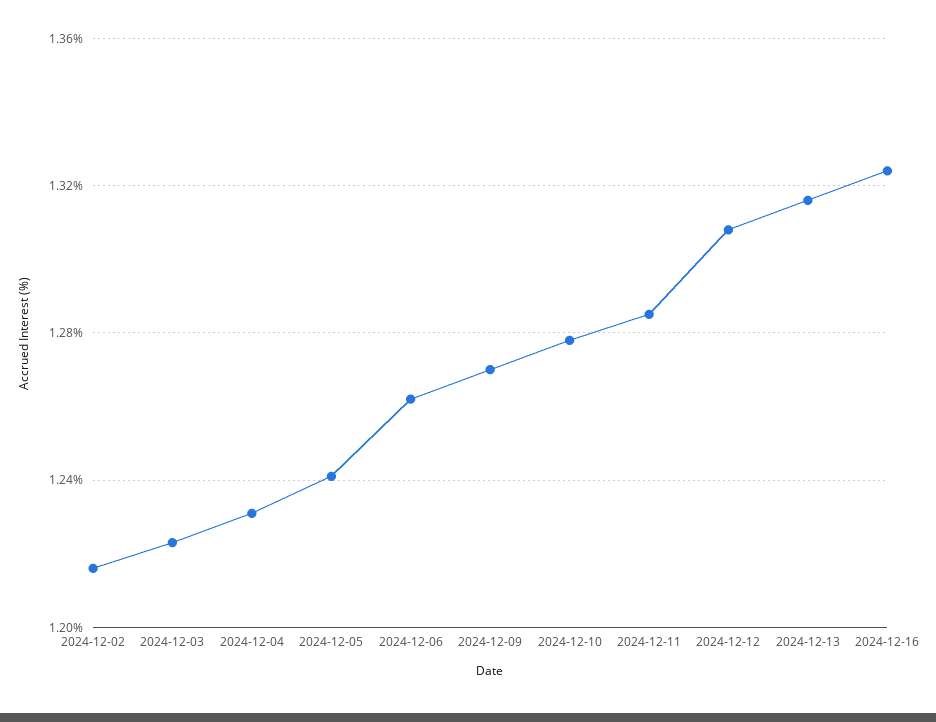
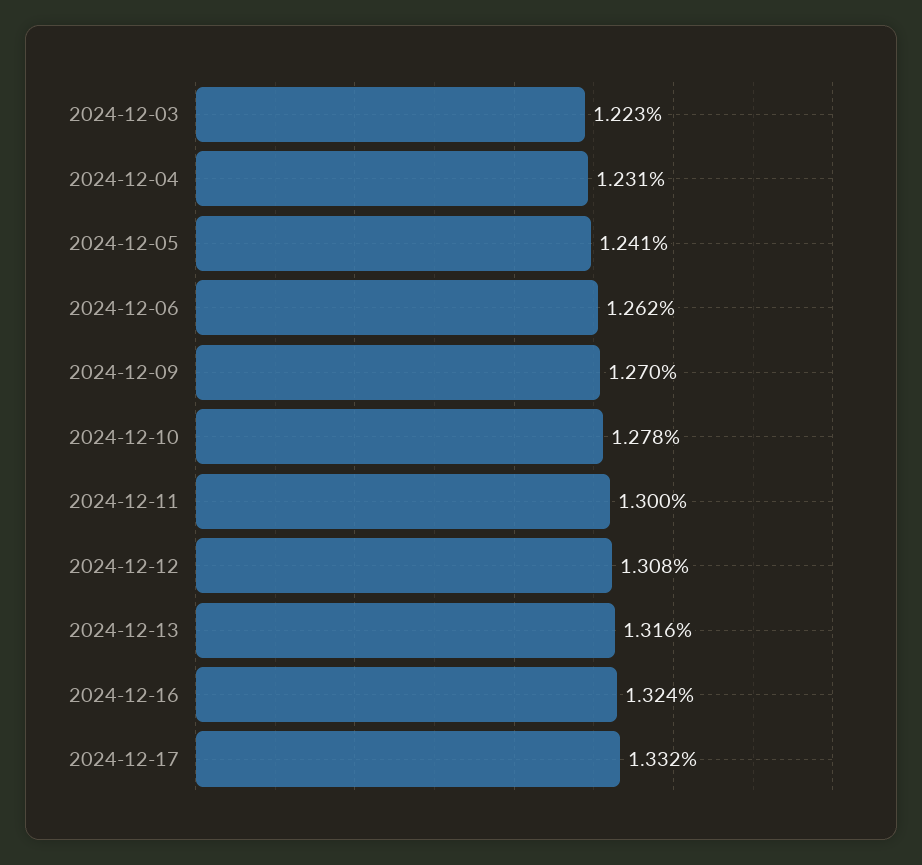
2024-12-02: 1.215 -> none
2024-12-11: 1.285 -> 1.3
2024-12-17: none -> 1.332

